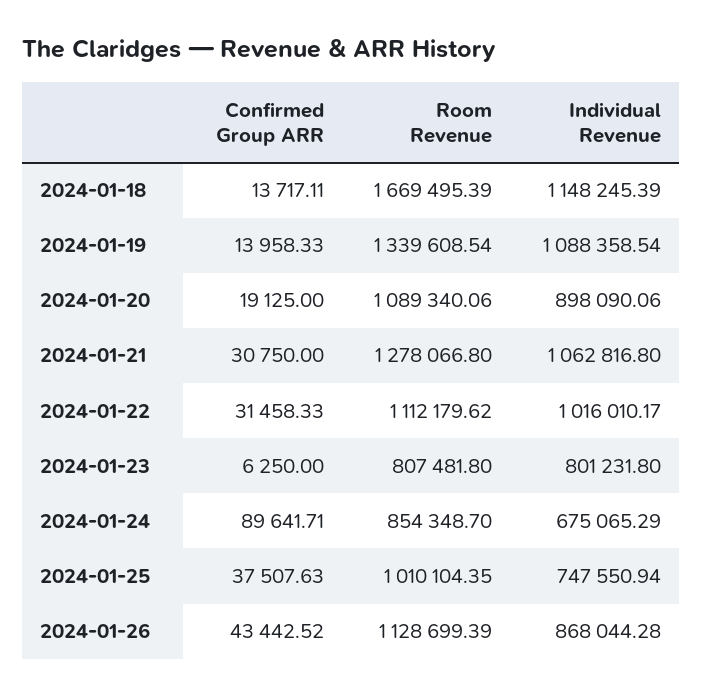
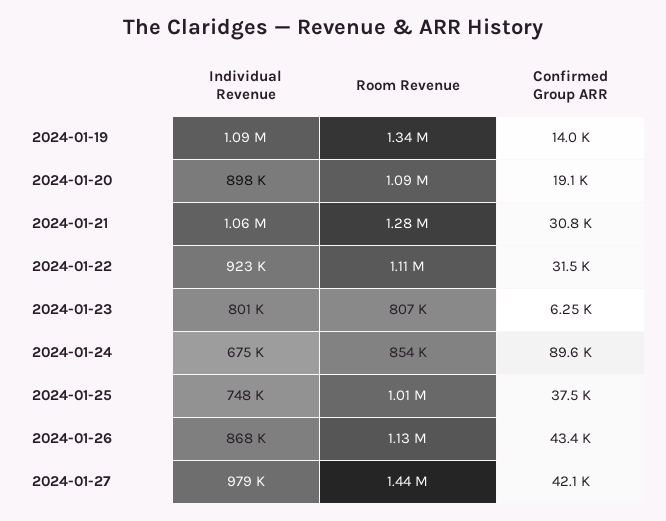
Confirmed Group ARR, 2024-01-18: 13717.11 -> none
Room Revenue, 2024-01-18: 1669495.39 -> none
Individual Revenue, 2024-01-18: 1148245.39 -> none
Individual Revenue, 2024-01-22: 1016010.17 -> 923000
Individual Revenue, 2024-01-27: none -> 979000
Room Revenue, 2024-01-27: none -> 1440000
Confirmed Group ARR, 2024-01-27: none -> 42100

